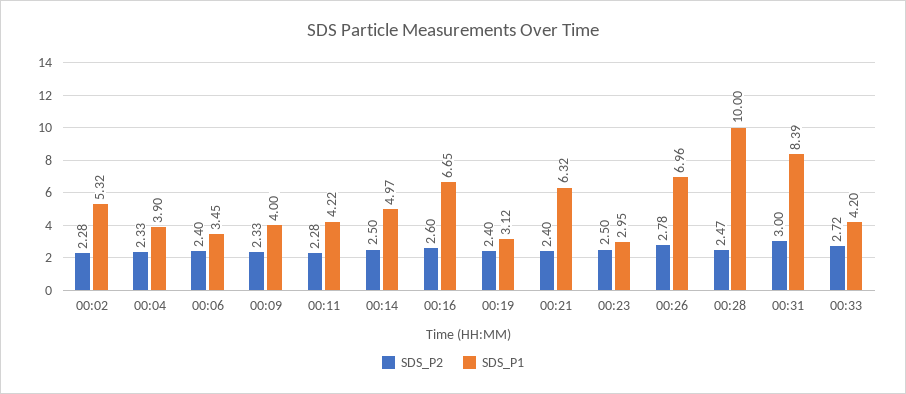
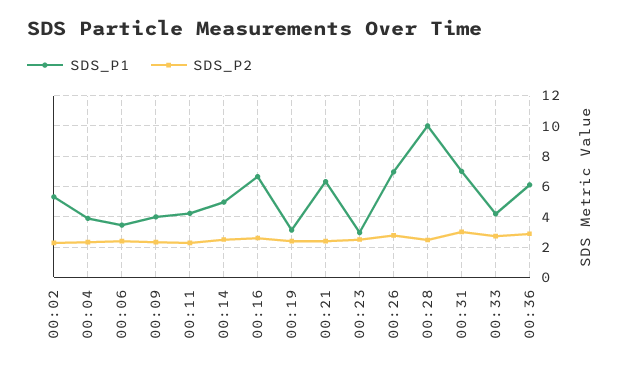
SDS_P1, 00:31: 8.39 -> 7
SDS_P1, 00:36: none -> 6
SDS_P2, 00:36: none -> 3

